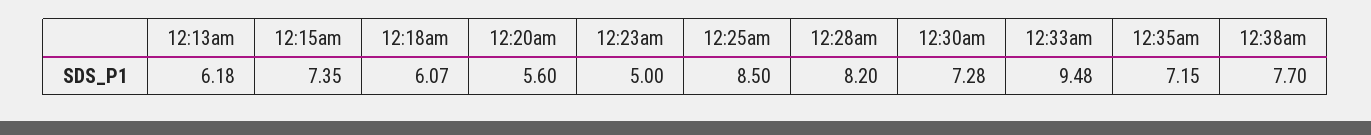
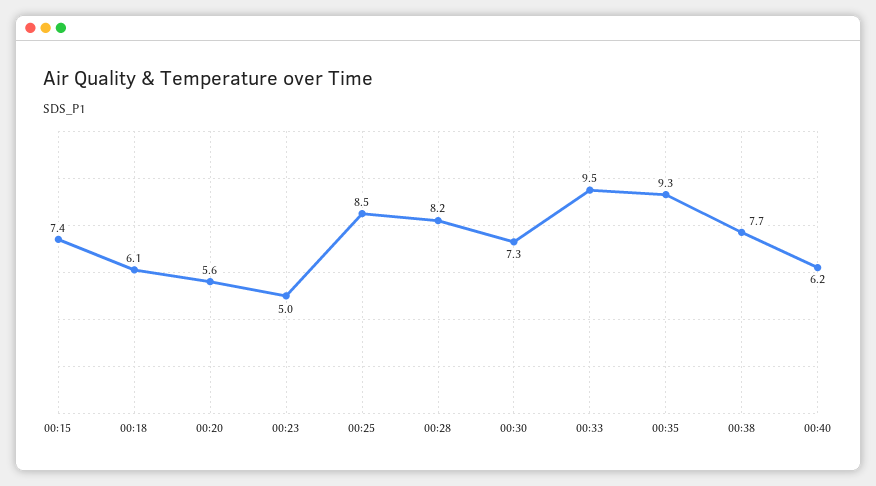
12:13am: 6.18 -> none
12:35am: 7.15 -> 9.3
00:40: none -> 6.2

